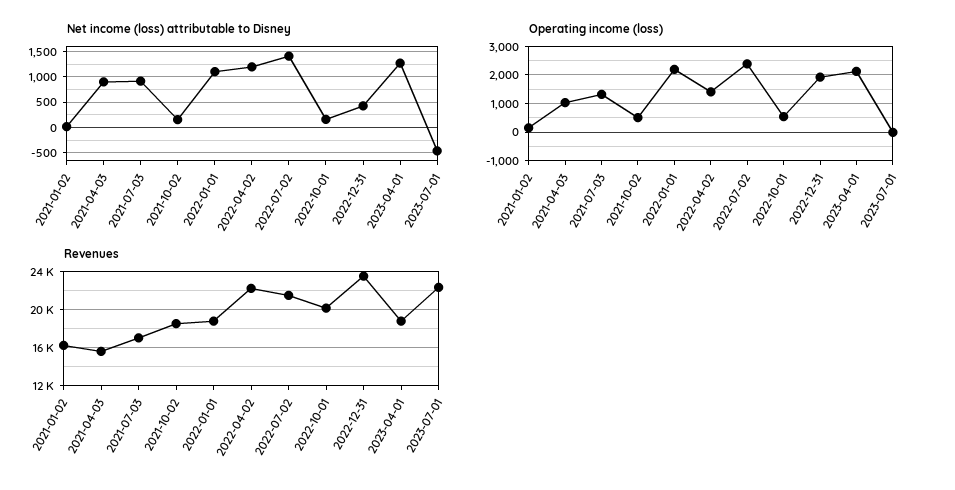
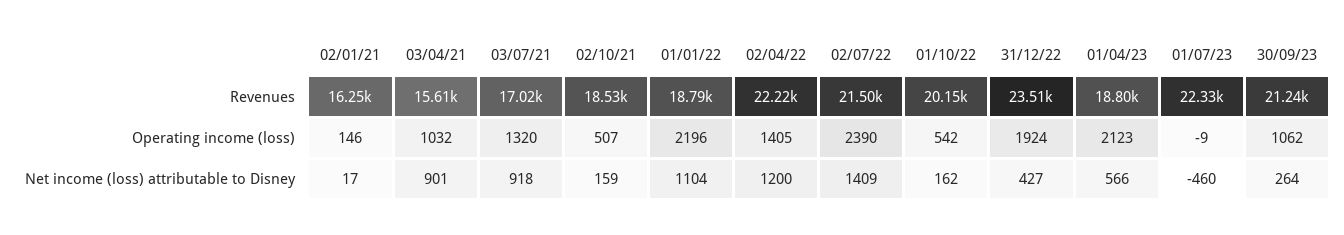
Net income (loss) attributable to Disney, 2023-04-01: 1250 -> 566
Revenues, 30/09/23: none -> 21240
Operating income (loss), 30/09/23: none -> 1062
Net income (loss) attributable to Disney, 30/09/23: none -> 264

